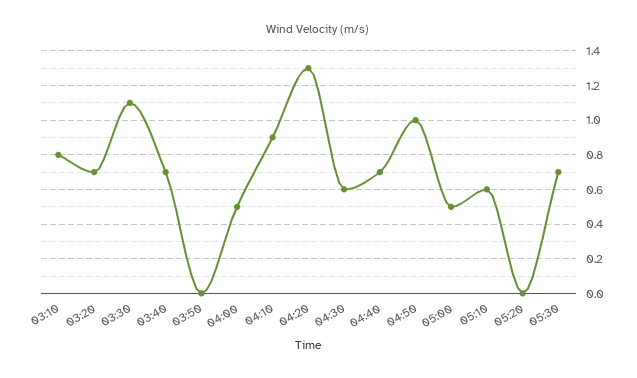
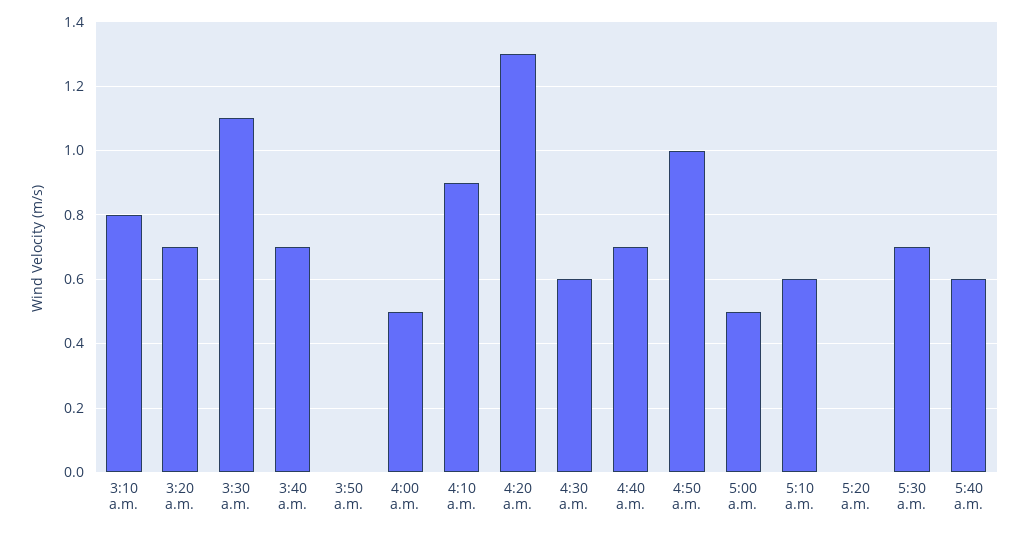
5:40 a.m.: none -> 0.6

